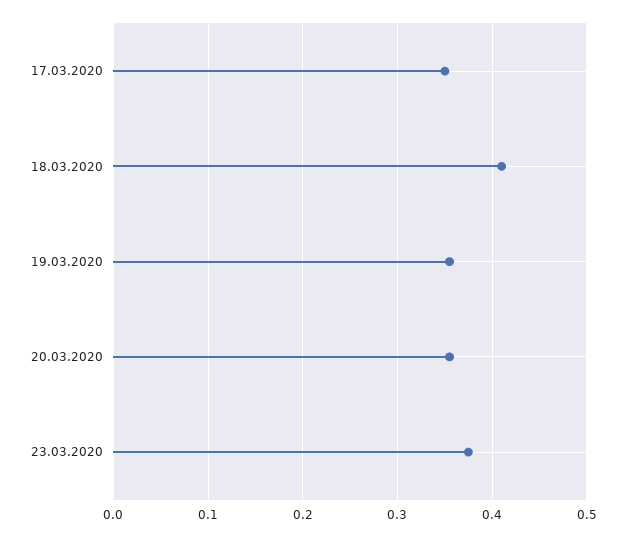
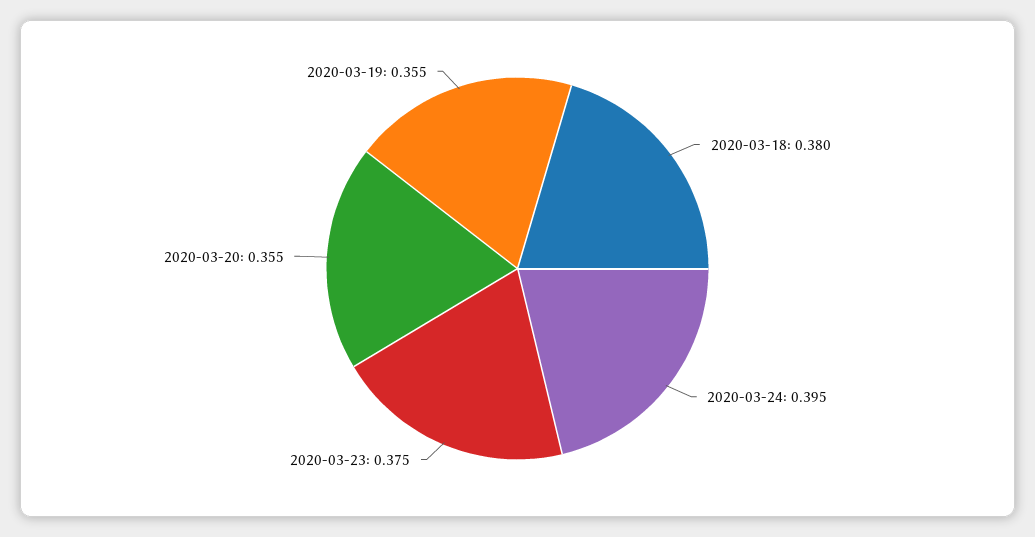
17.03.2020: 0.35 -> none
18.03.2020: 0.41 -> 0.38
2020-03-24: none -> 0.395

